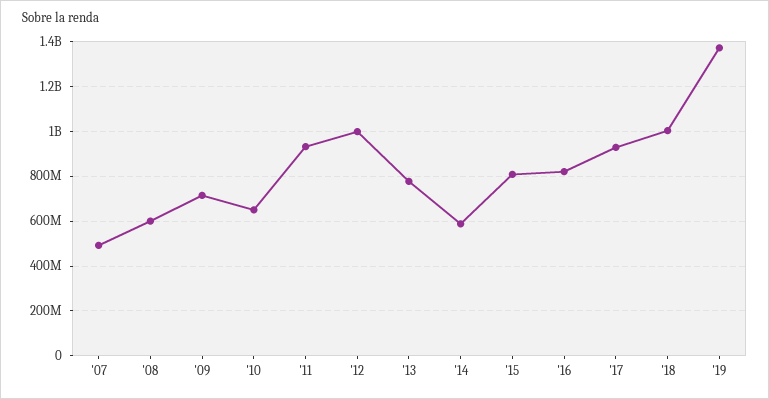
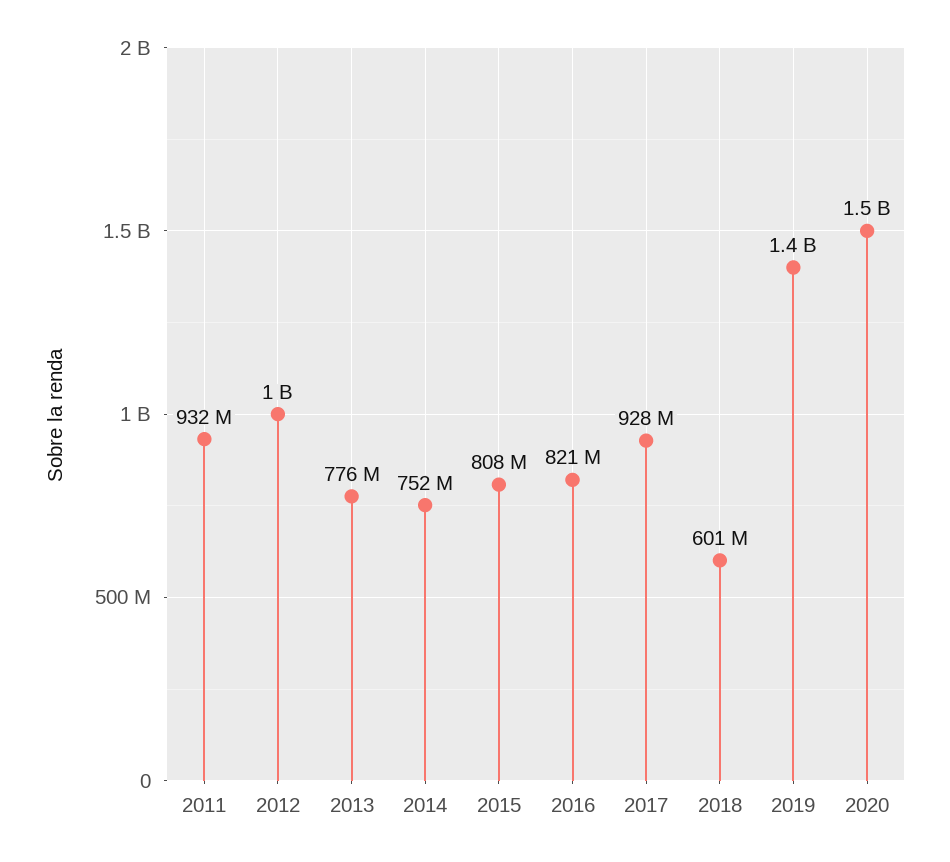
'07: 500000000 -> none
'08: 600000000 -> none
'09: 700000000 -> none
'10: 650000000 -> none
'14: 600000000 -> 752000000
'18: 1000000000 -> 601000000
2020: none -> 1500000000

